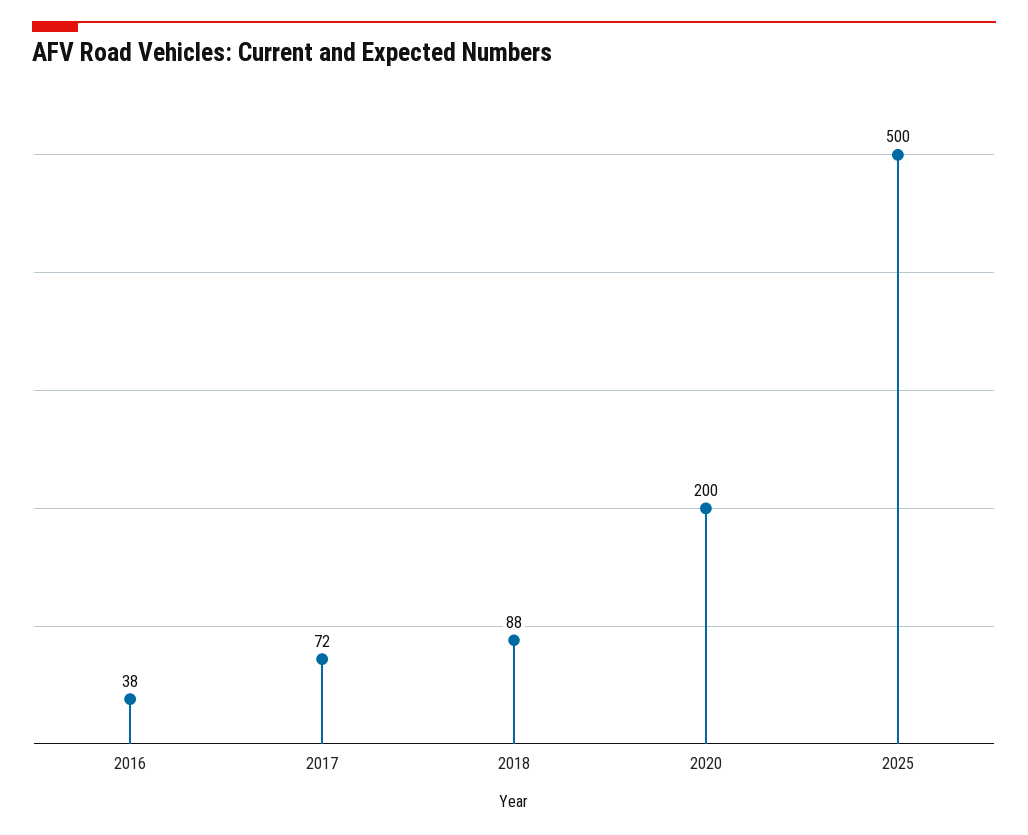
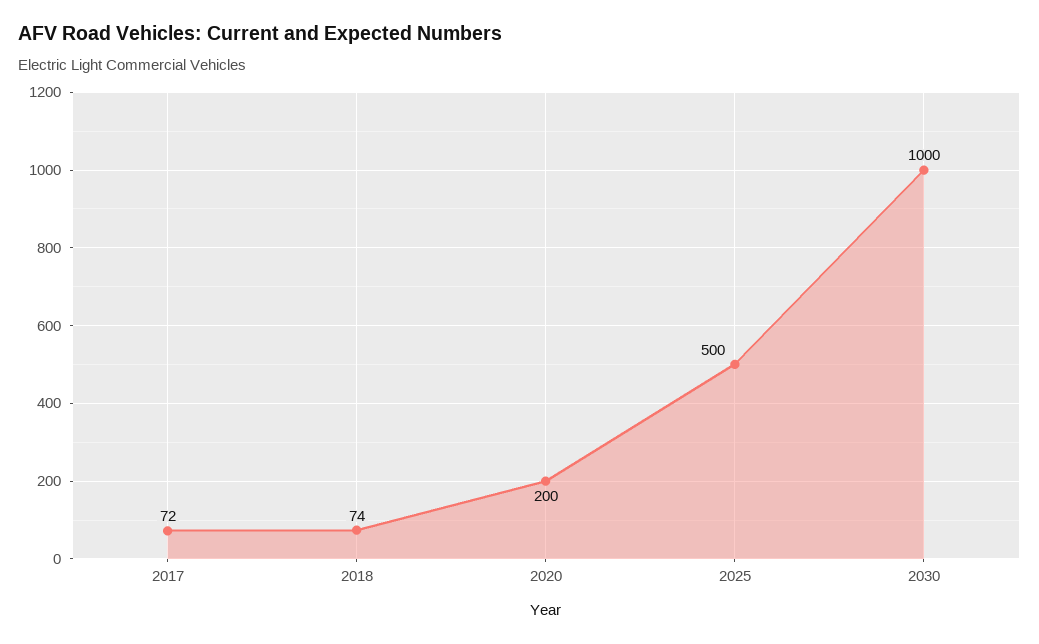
2016: 38 -> none
2018: 88 -> 74
2030: none -> 1000

